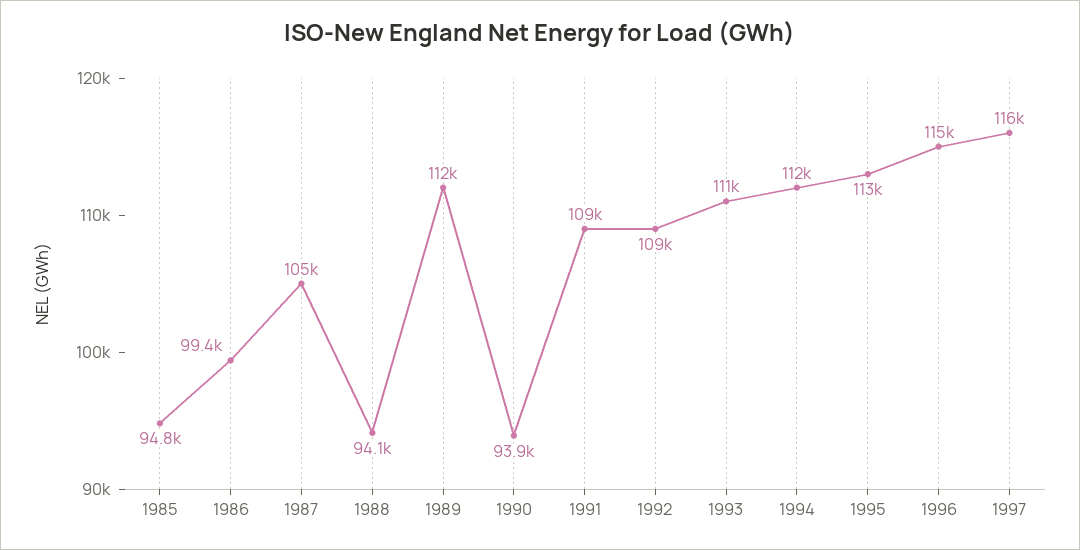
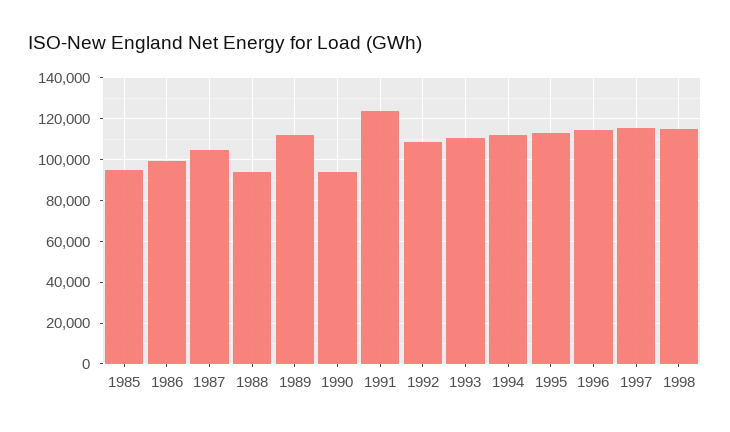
1991: 109000 -> 125000
1998: none -> 115000

